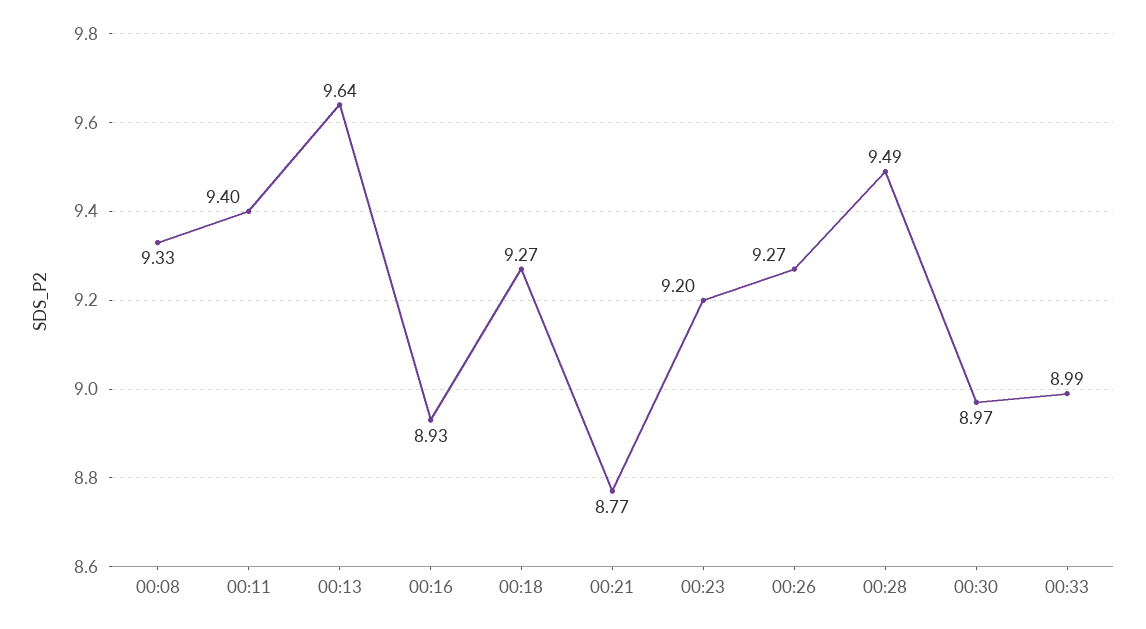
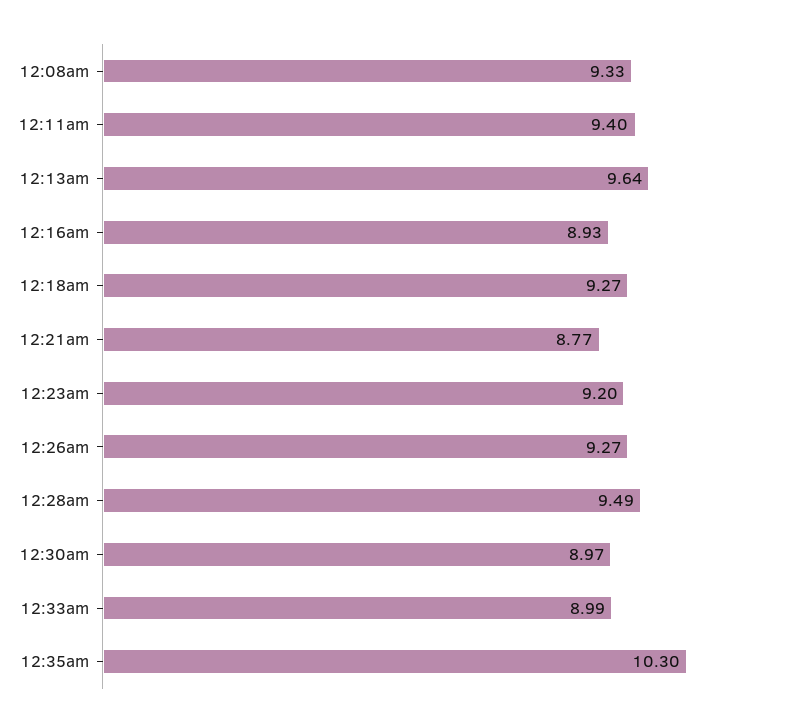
12:35am: none -> 10.3

